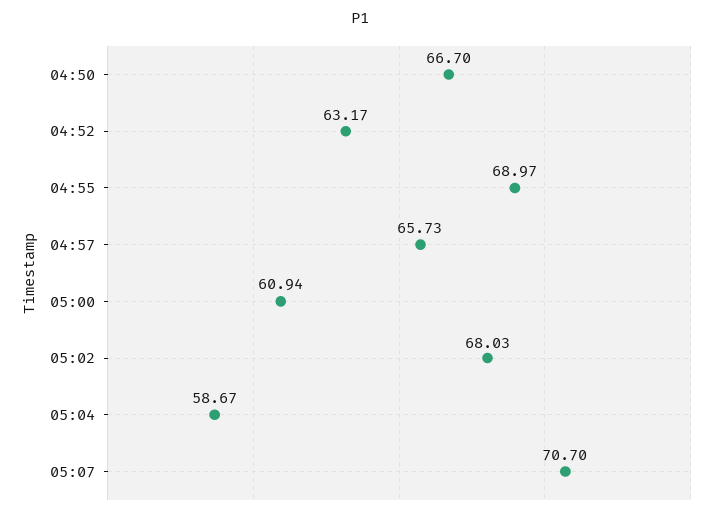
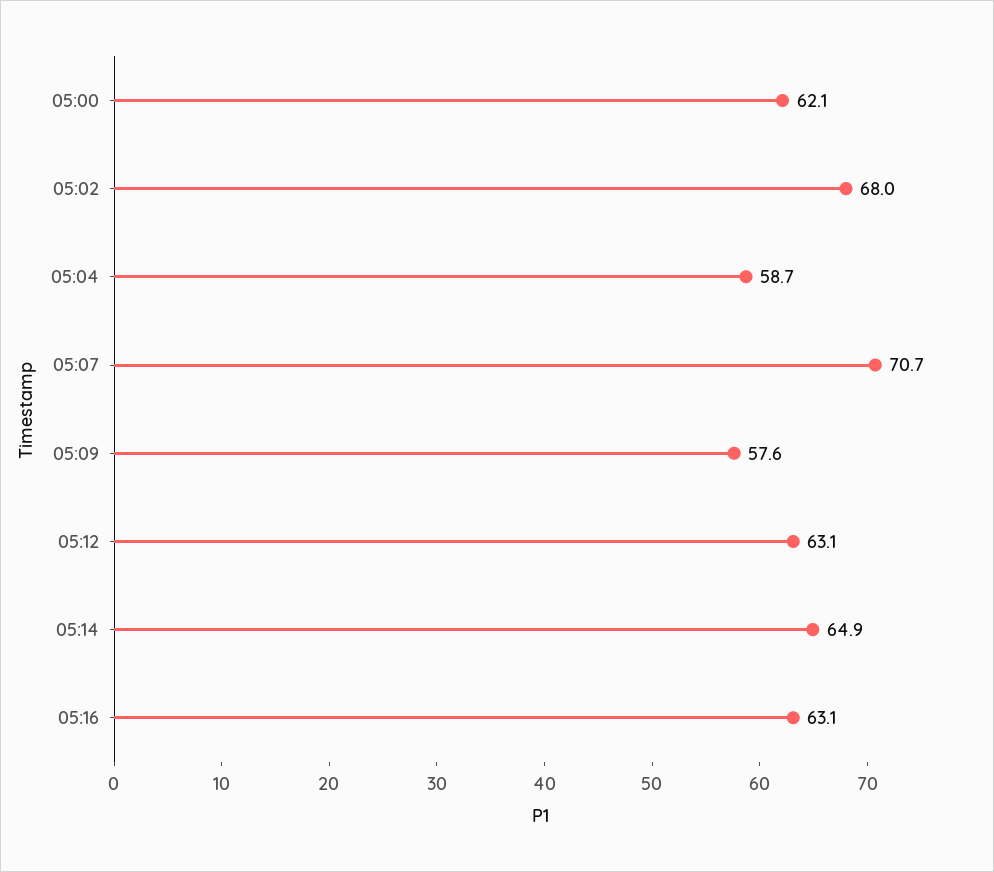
04:50: 66.7 -> none
04:52: 63.17 -> none
04:55: 68.97 -> none
04:57: 65.73 -> none
05:00: 60.94 -> 62.1
05:09: none -> 57.6
05:12: none -> 63.1
05:14: none -> 64.9
05:16: none -> 63.1

